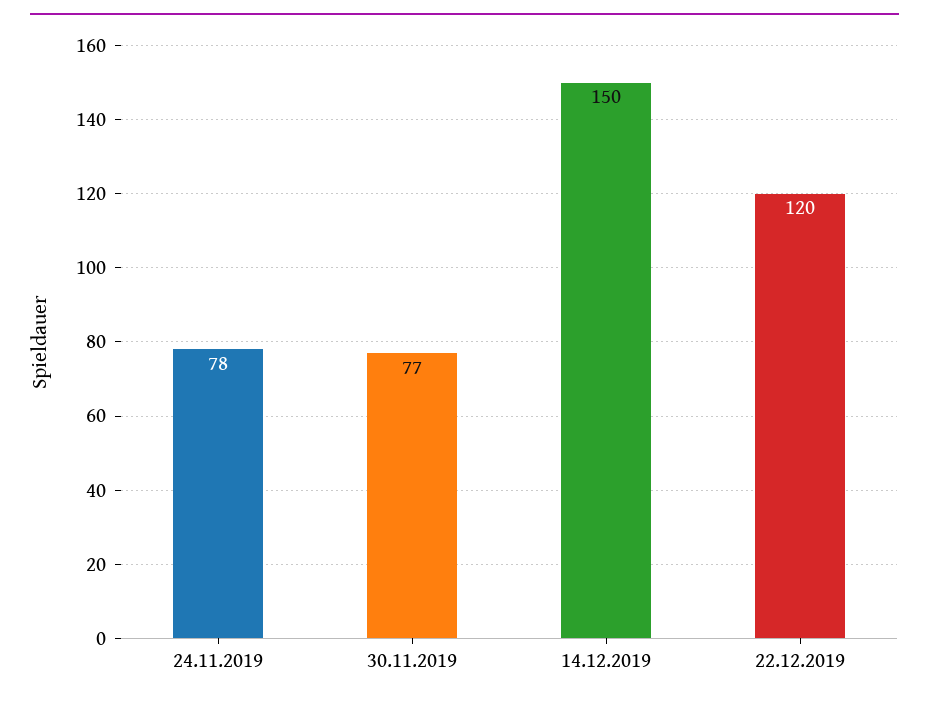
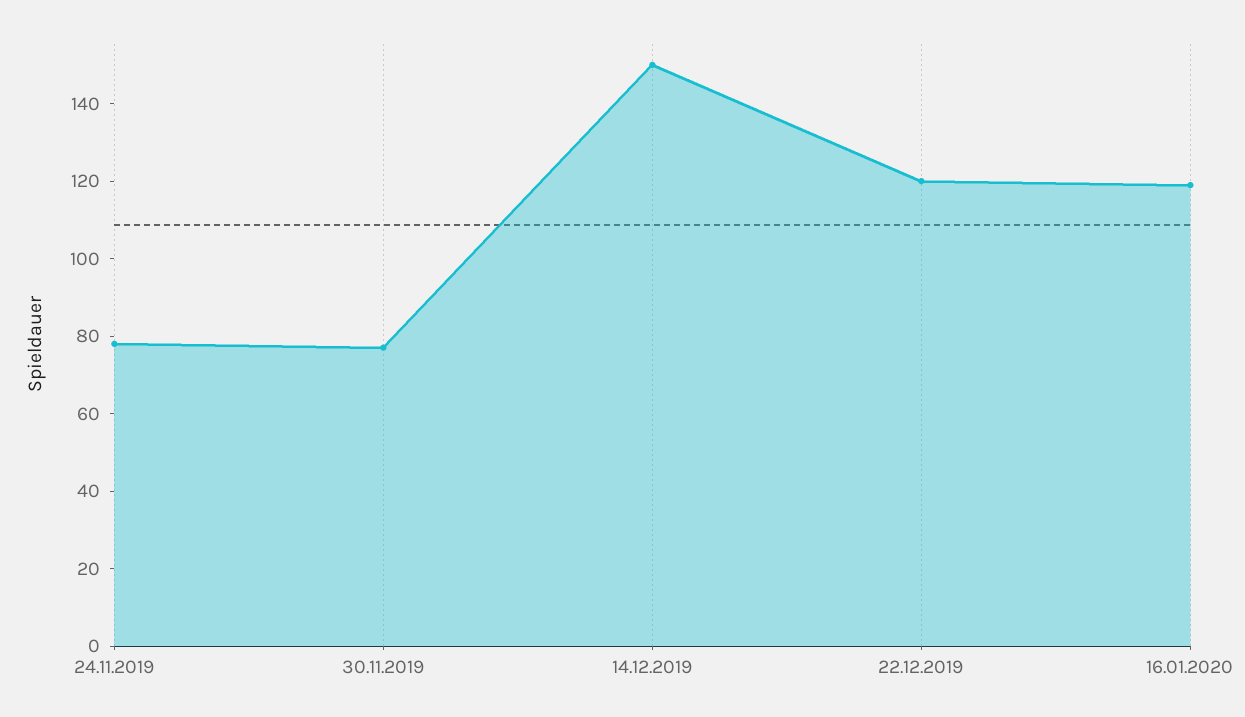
16.01.2020: none -> 120

